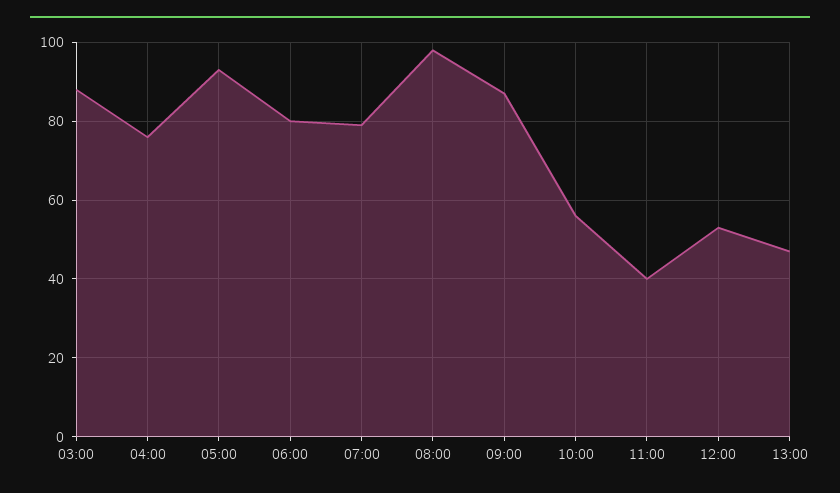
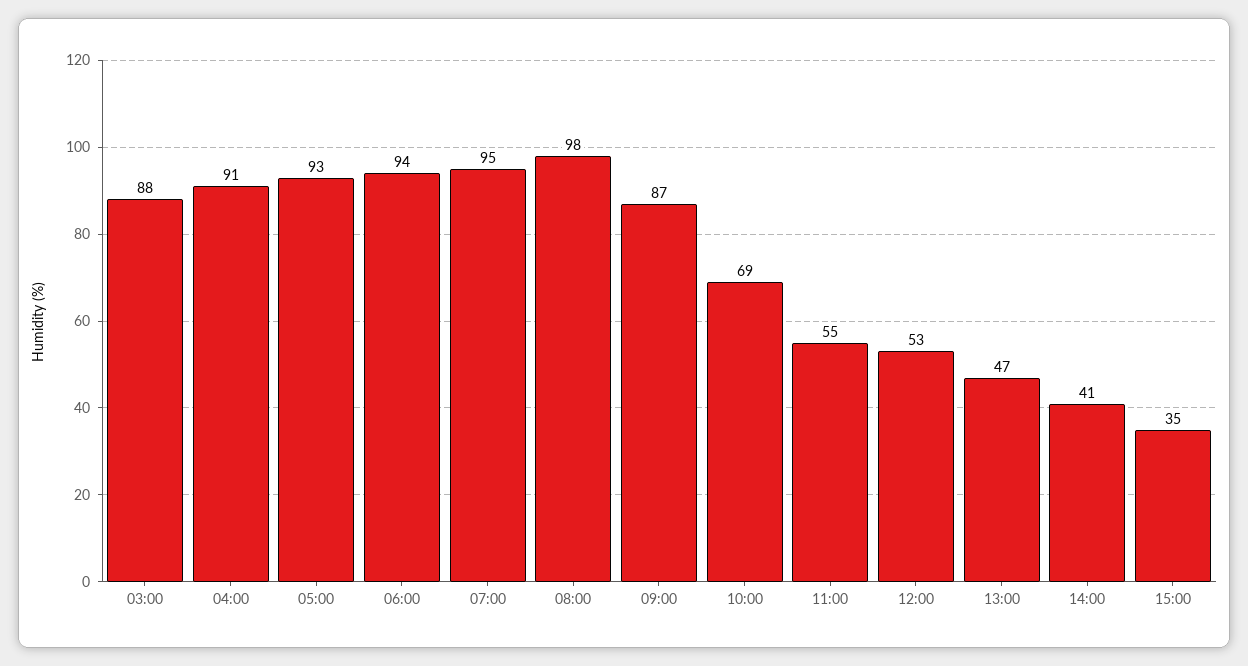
04:00: 75 -> 91
06:00: 80 -> 94
07:00: 80 -> 95
10:00: 55 -> 69
11:00: 40 -> 55
14:00: none -> 41
15:00: none -> 35

